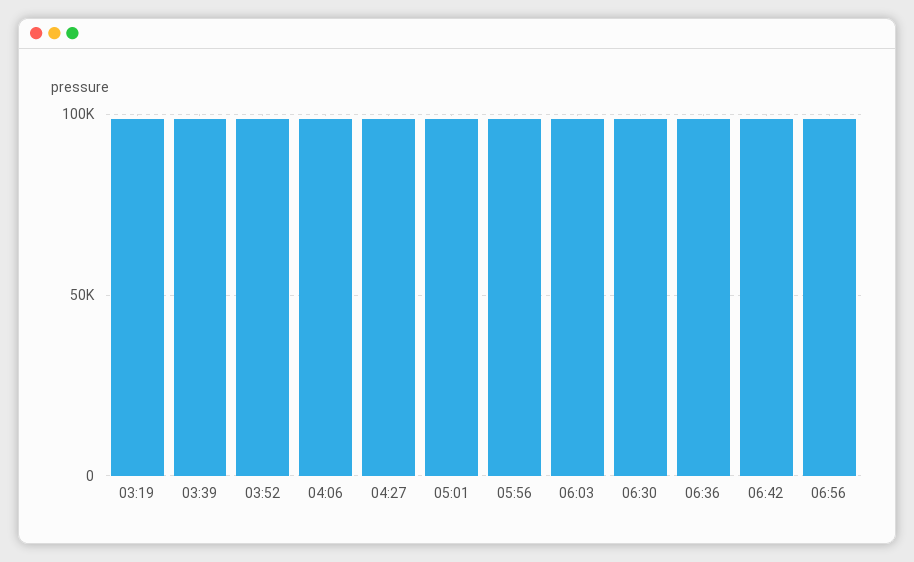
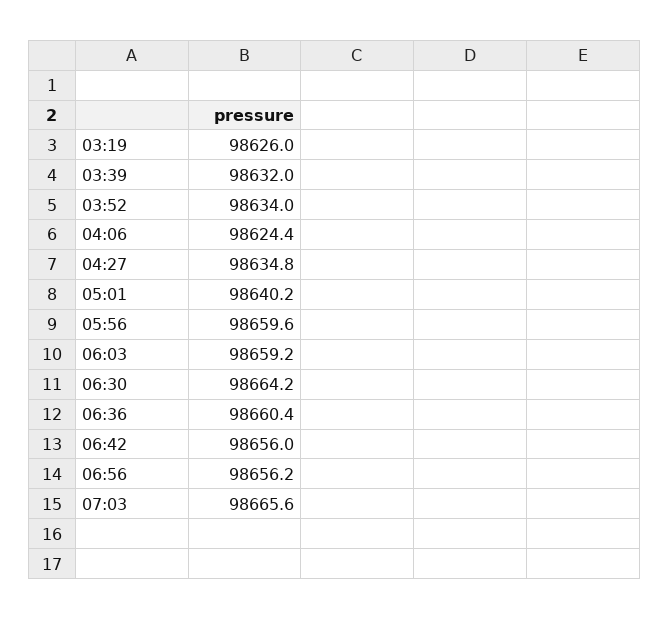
07:03: none -> 98665.6

